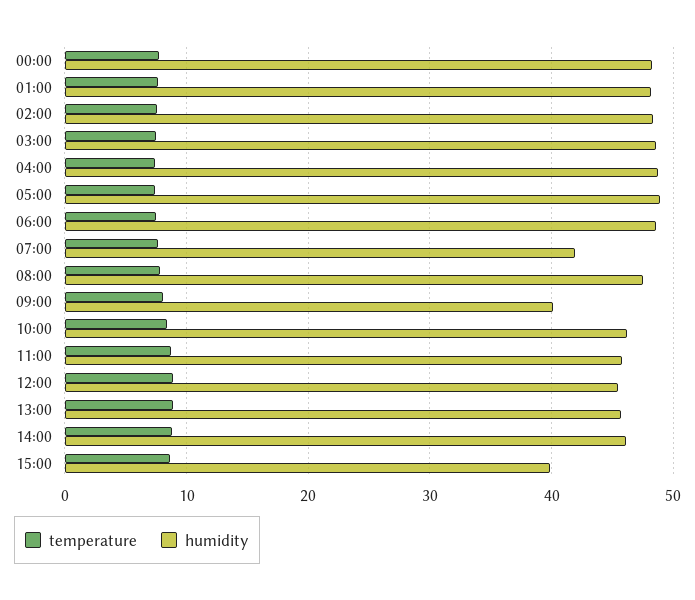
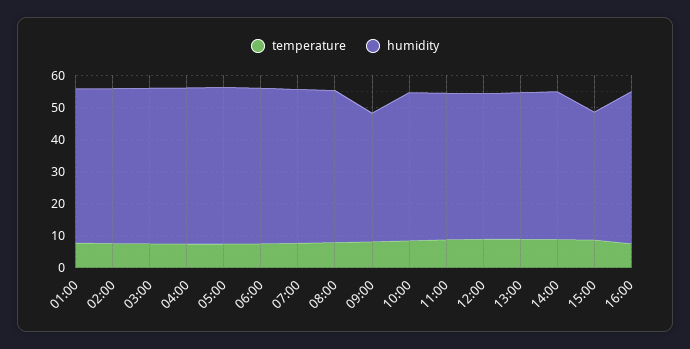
temperature, 00:00: 8 -> none
humidity, 00:00: 48 -> none
humidity, 07:00: 42 -> 47.5
temperature, 16:00: none -> 7.5
humidity, 16:00: none -> 47.5

